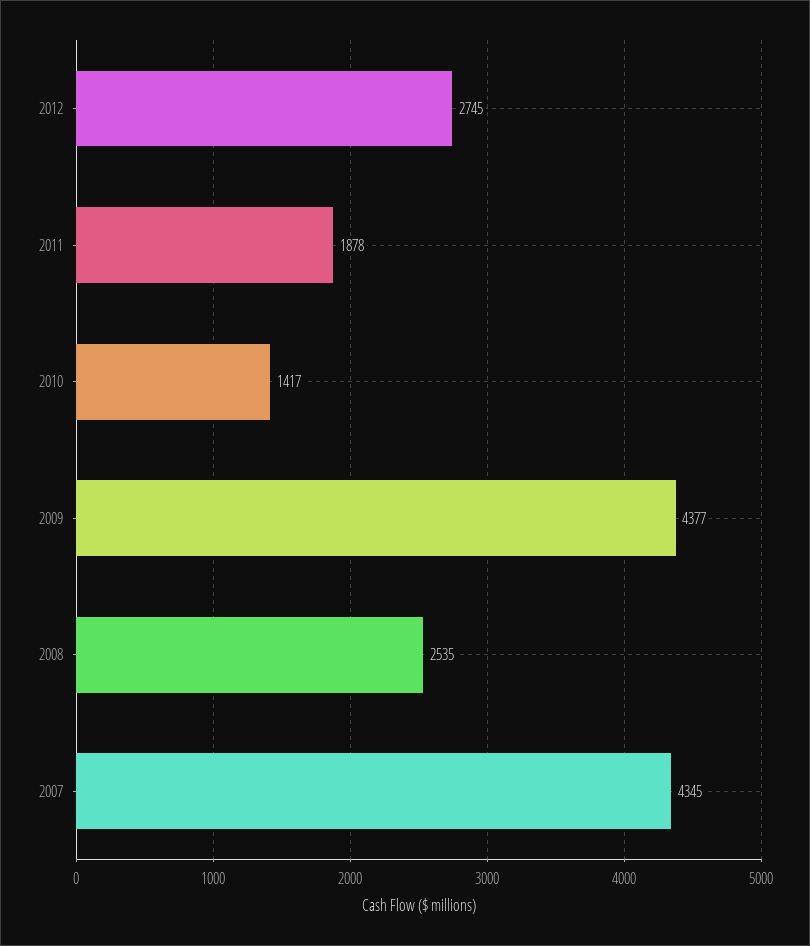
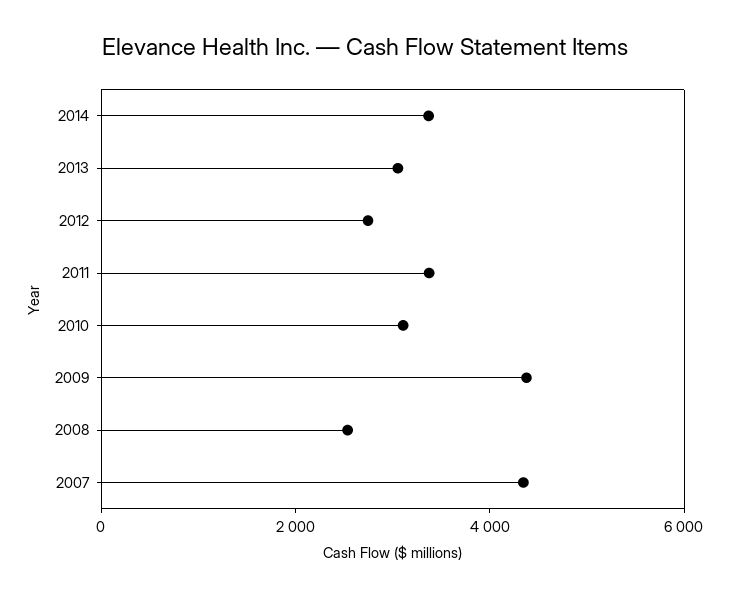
2011: 1878 -> 3500
2010: 1417 -> 3000
2014: none -> 3500
2013: none -> 3000

